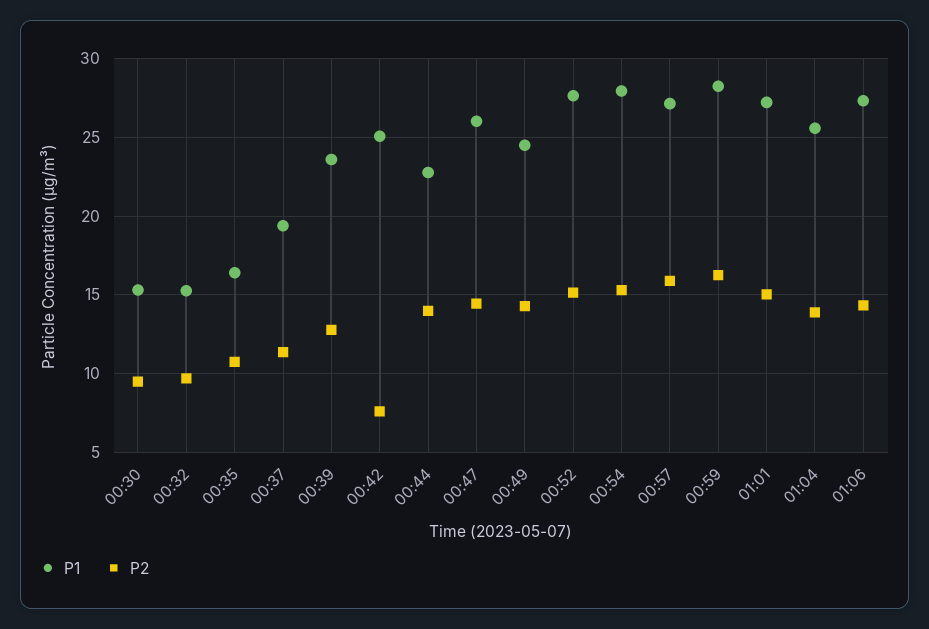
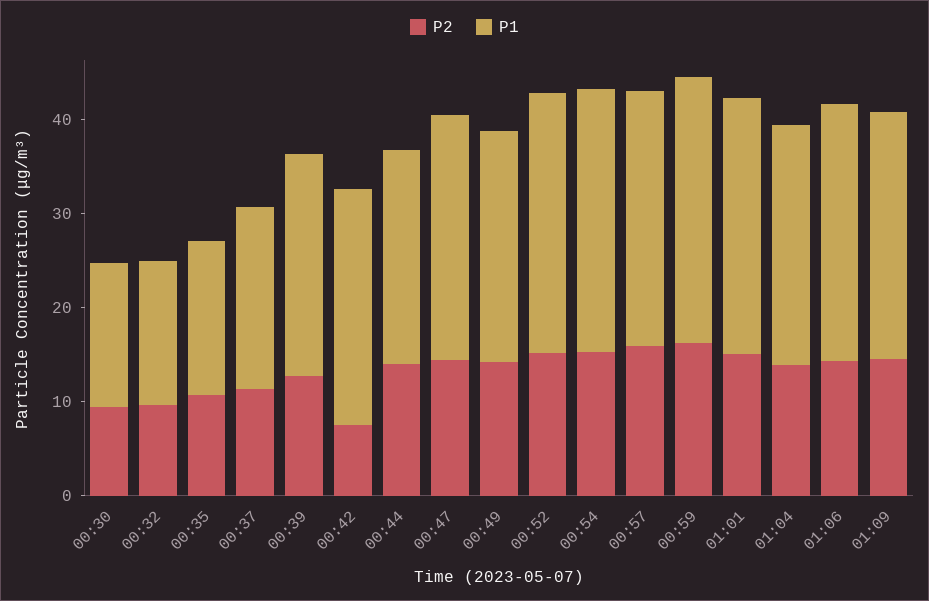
P2, 01:09: none -> 14
P1, 01:09: none -> 26

